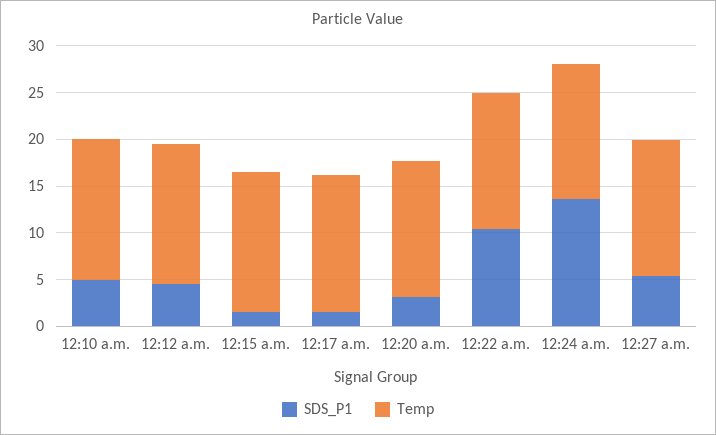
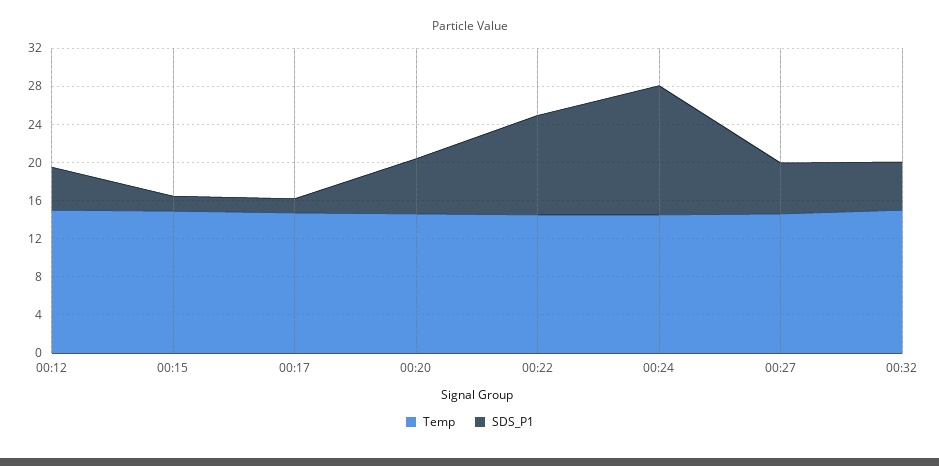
SDS_P1, 12:10 a.m.: 5 -> none
Temp, 12:10 a.m.: 15 -> none
SDS_P1, 12:20 a.m.: 3 -> 6
Temp, 00:32: none -> 15
SDS_P1, 00:32: none -> 5

